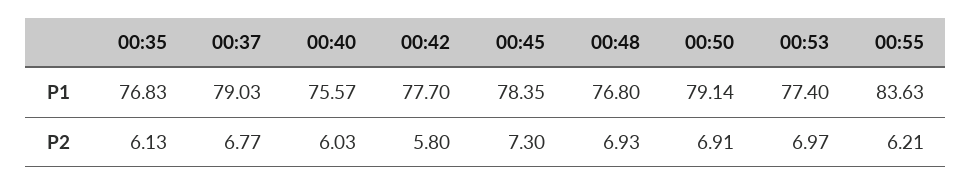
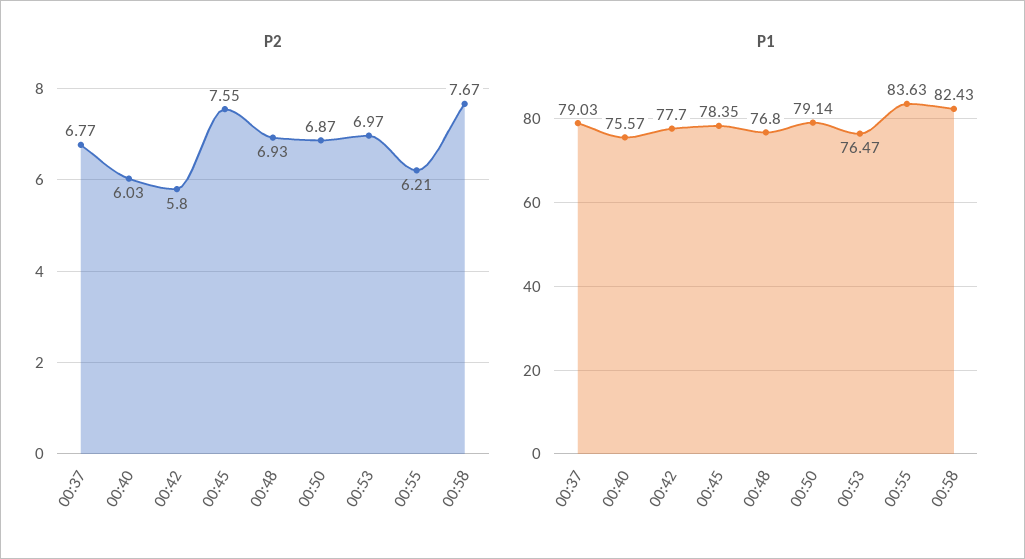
P1, 00:35: 76.83 -> none
P1, 00:53: 77.4 -> 76.47
P2, 00:35: 6.13 -> none
P2, 00:45: 7.3 -> 7.55
P2, 00:50: 6.91 -> 6.87
P2, 00:58: none -> 7.67
P1, 00:58: none -> 82.43

